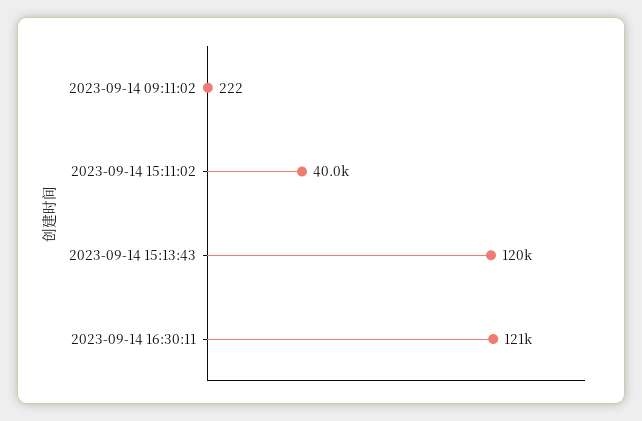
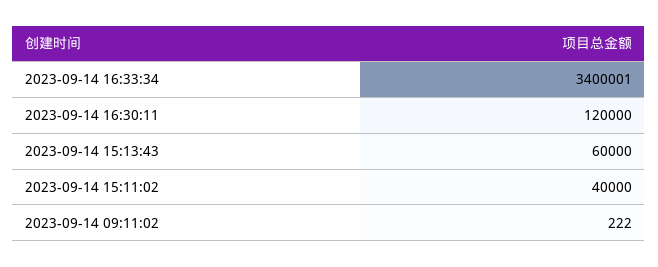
2023-09-14 15:13:43: 120000 -> 60000
2023-09-14 16:30:11: 121000 -> 120000
2023-09-14 16:33:34: none -> 3400001

